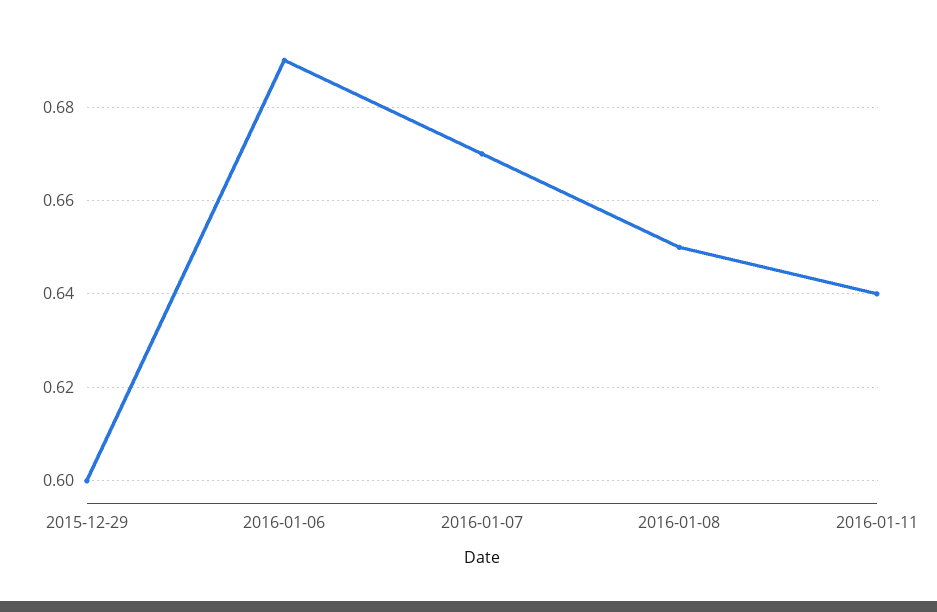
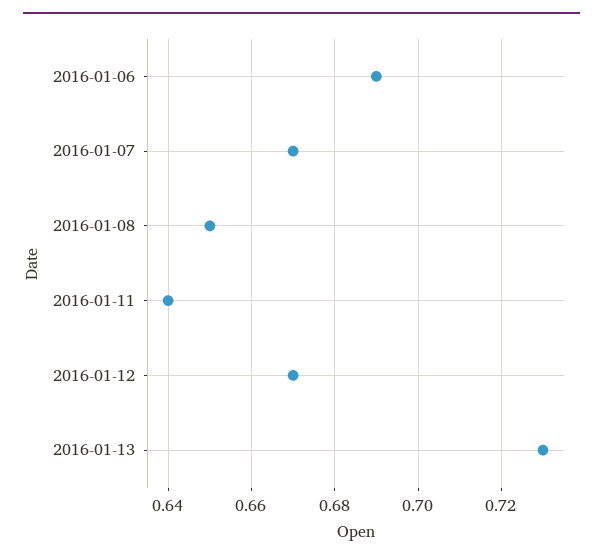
2015-12-29: 0.6 -> none
2016-01-12: none -> 0.67
2016-01-13: none -> 0.73

